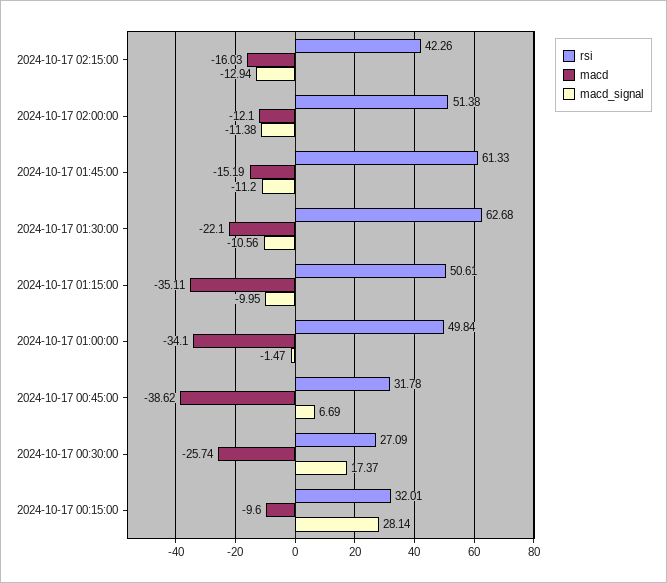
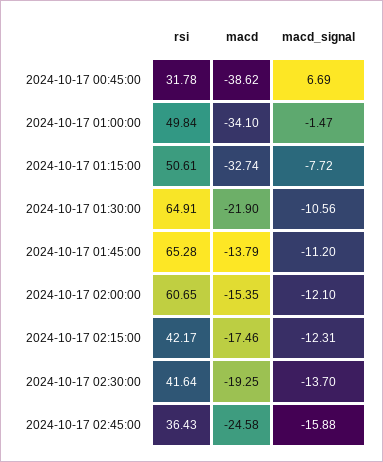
rsi, 2024-10-17 02:15:00: 42.26 -> 42.17
macd, 2024-10-17 02:15:00: -16.03 -> -17.46
macd_signal, 2024-10-17 02:15:00: -12.94 -> -12.31
rsi, 2024-10-17 02:00:00: 51.38 -> 60.65
macd, 2024-10-17 02:00:00: -12.1 -> -15.35
macd_signal, 2024-10-17 02:00:00: -11.38 -> -12.1
rsi, 2024-10-17 01:45:00: 61.33 -> 65.28
macd, 2024-10-17 01:45:00: -15.19 -> -13.79
rsi, 2024-10-17 01:30:00: 62.68 -> 64.91
macd, 2024-10-17 01:30:00: -22.1 -> -21.9
macd, 2024-10-17 01:15:00: -35.11 -> -32.74
macd_signal, 2024-10-17 01:15:00: -9.95 -> -7.72
rsi, 2024-10-17 00:30:00: 27.09 -> none
macd, 2024-10-17 00:30:00: -25.74 -> none
macd_signal, 2024-10-17 00:30:00: 17.37 -> none
rsi, 2024-10-17 00:15:00: 32.01 -> none
macd, 2024-10-17 00:15:00: -9.6 -> none
macd_signal, 2024-10-17 00:15:00: 28.14 -> none
rsi, 2024-10-17 02:30:00: none -> 41.64
macd, 2024-10-17 02:30:00: none -> -19.25
macd_signal, 2024-10-17 02:30:00: none -> -13.7
rsi, 2024-10-17 02:45:00: none -> 36.43
macd, 2024-10-17 02:45:00: none -> -24.58
macd_signal, 2024-10-17 02:45:00: none -> -15.88

